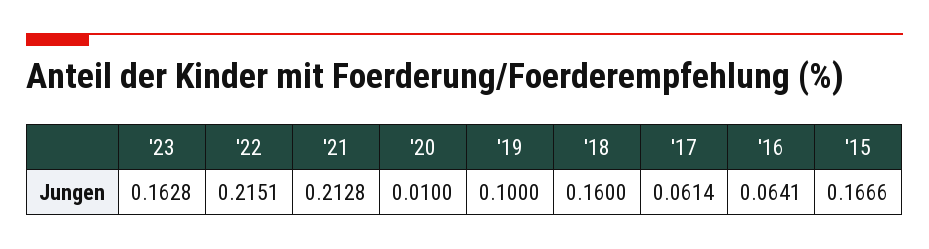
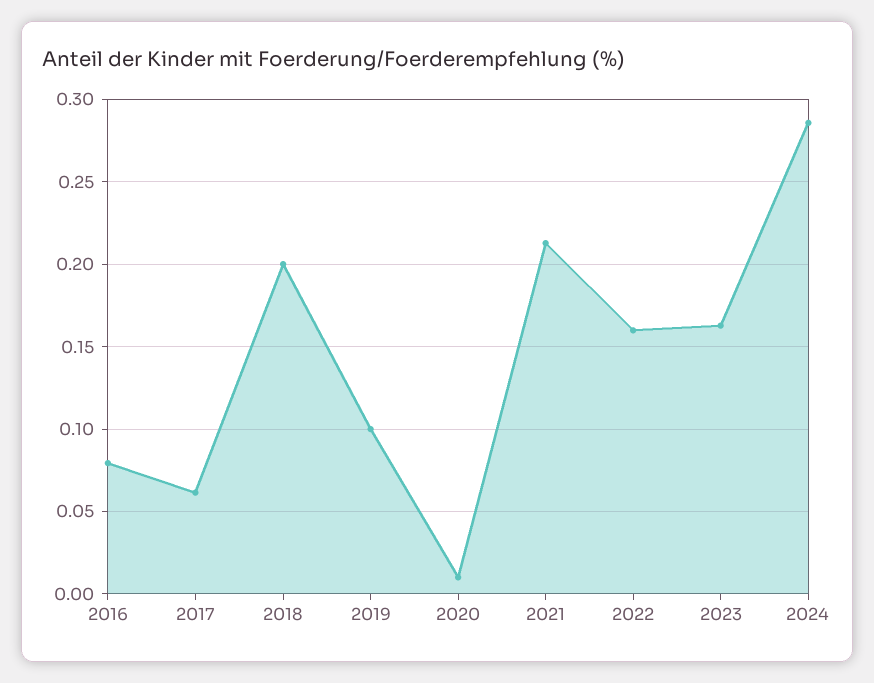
'22: 0.2151 -> 0.16
'18: 0.16 -> 0.2
'16: 0.0641 -> 0.08
'15: 0.1666 -> none
2024: none -> 0.285

